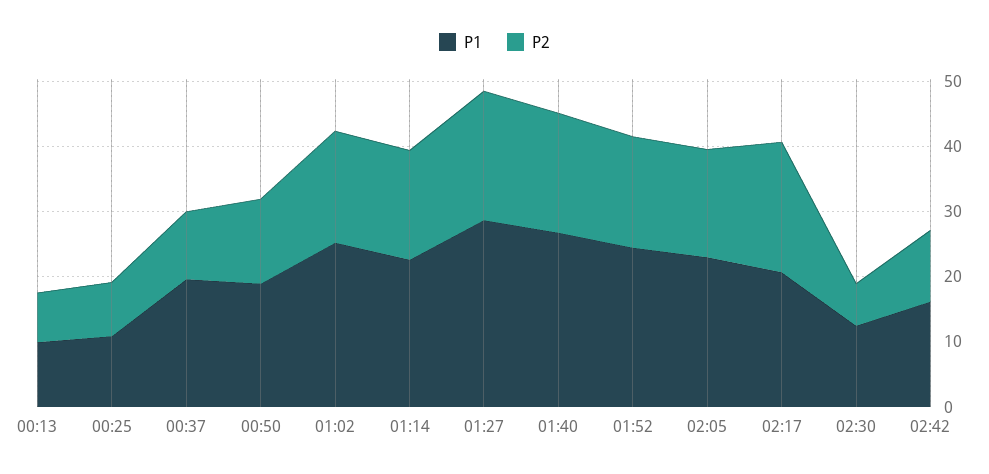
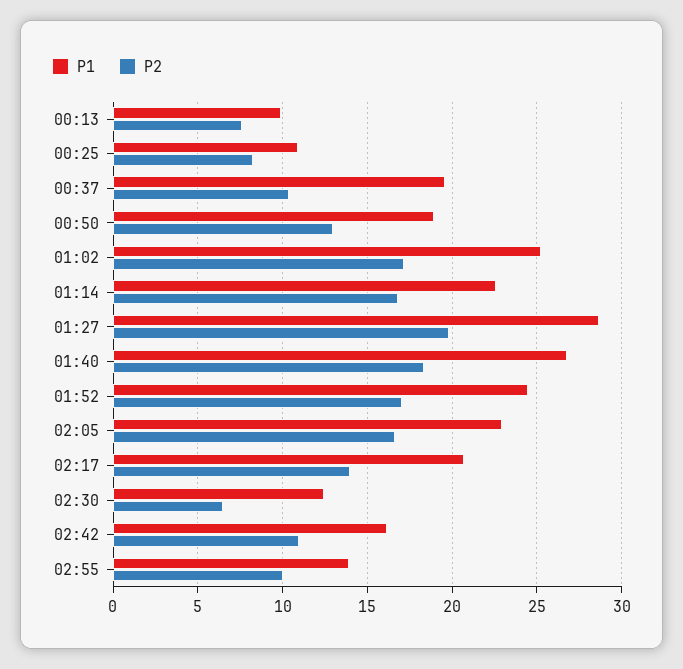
P2, 02:17: 20 -> 14
P1, 02:55: none -> 14
P2, 02:55: none -> 10

